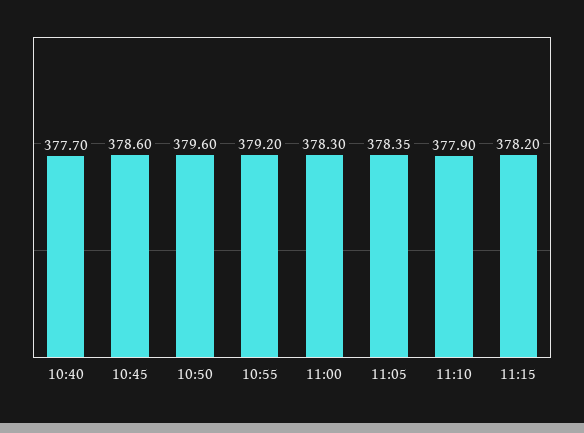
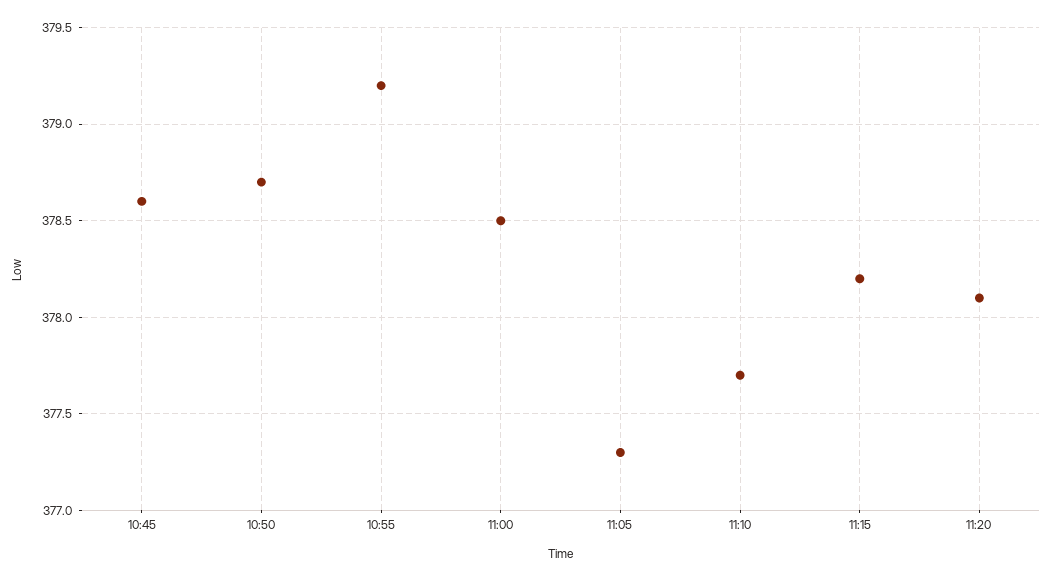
10:40: 377.7 -> none
10:50: 379.6 -> 378.7
11:00: 378.3 -> 378.5
11:05: 378.35 -> 377.3
11:10: 377.9 -> 377.7
11:20: none -> 378.1

